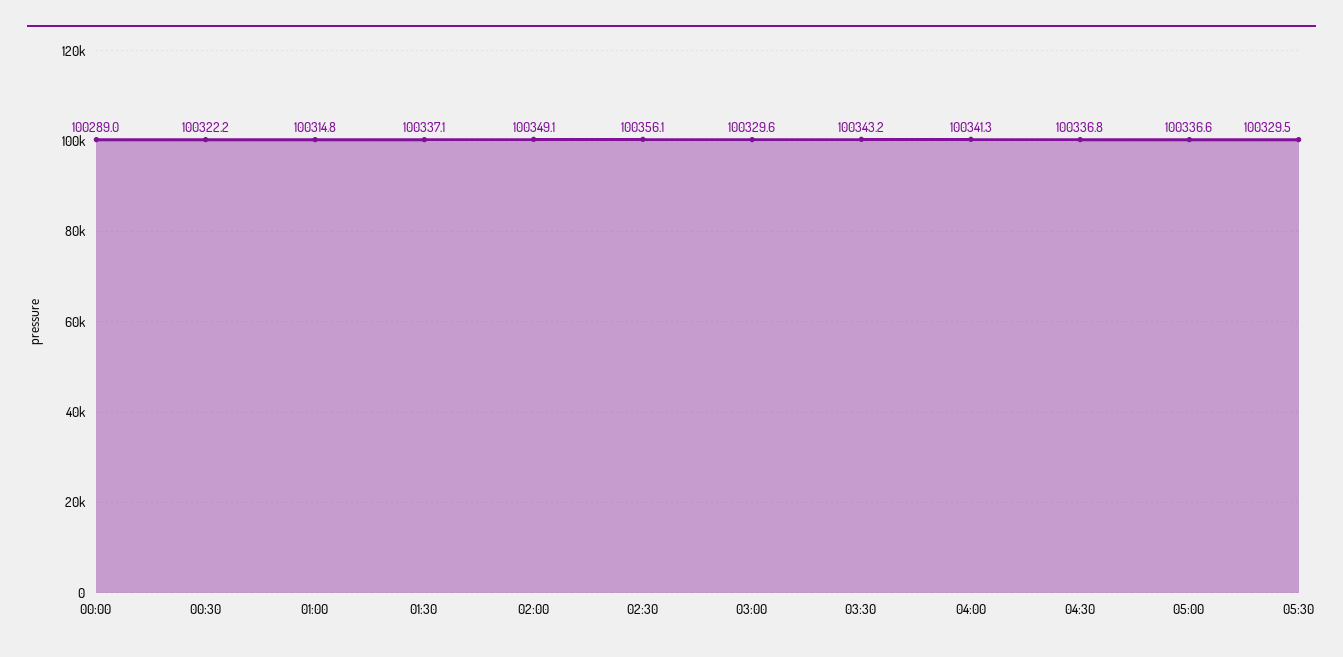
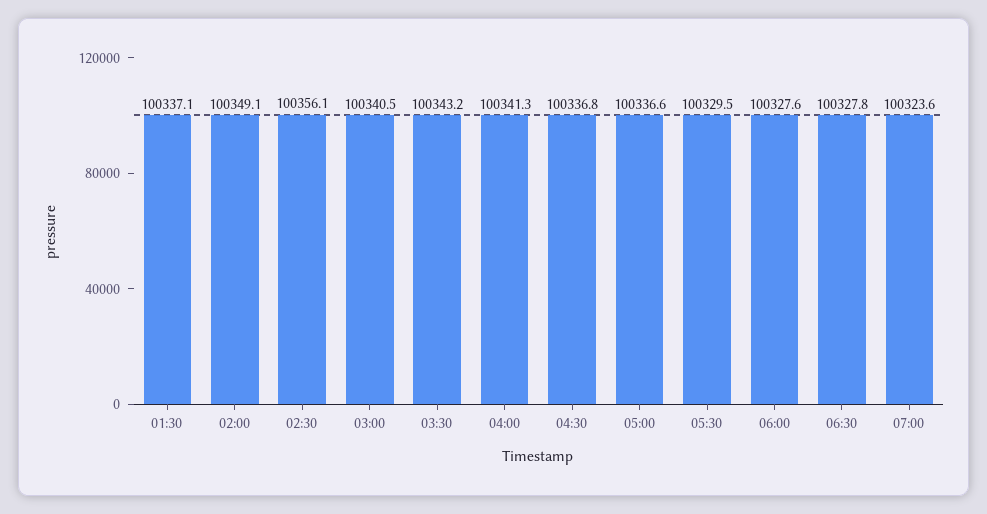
00:00: 100289 -> none
00:30: 100322.2 -> none
01:00: 100314.8 -> none
03:00: 100329.6 -> 100340.5
06:00: none -> 100327.6
06:30: none -> 100327.8
07:00: none -> 100323.6

